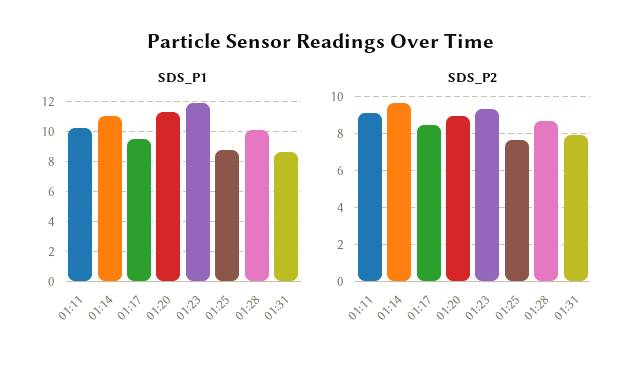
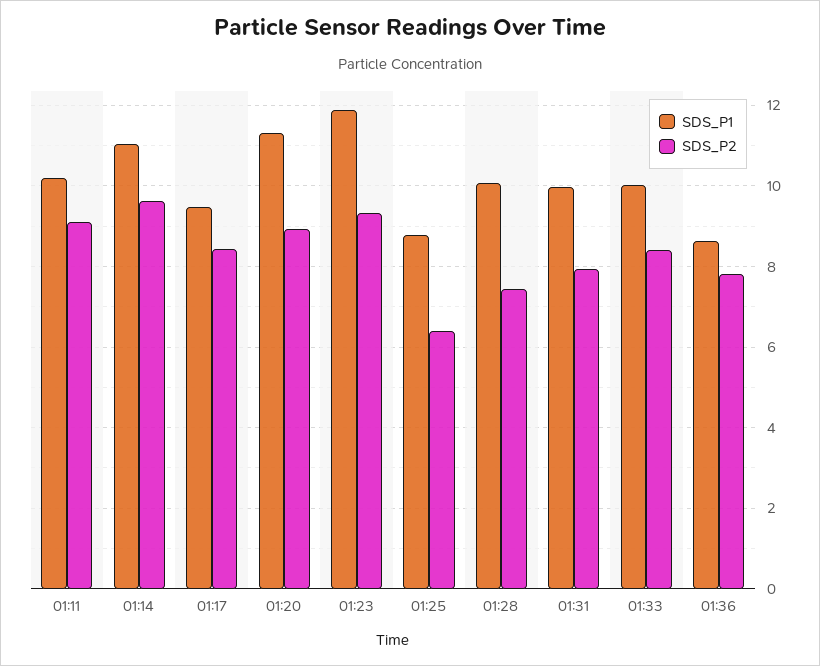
SDS_P1, 01:31: 8.5 -> 10
SDS_P2, 01:25: 7.5 -> 6.4
SDS_P2, 01:28: 8.5 -> 7.4
SDS_P1, 01:33: none -> 10
SDS_P2, 01:33: none -> 8.4
SDS_P1, 01:36: none -> 8.6
SDS_P2, 01:36: none -> 7.8

